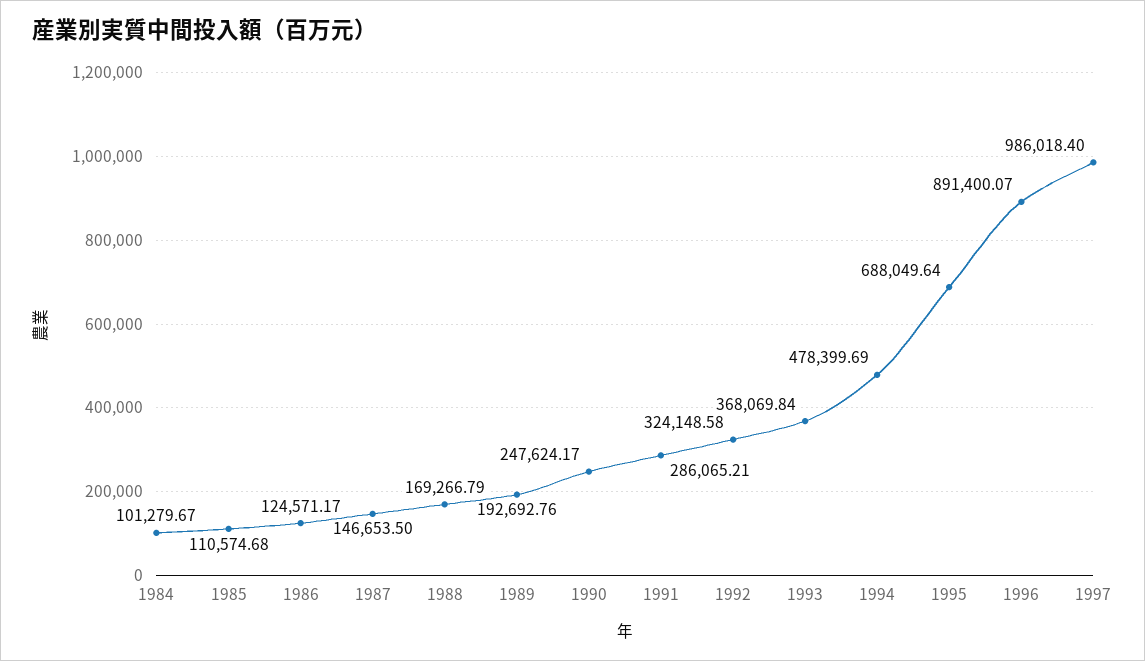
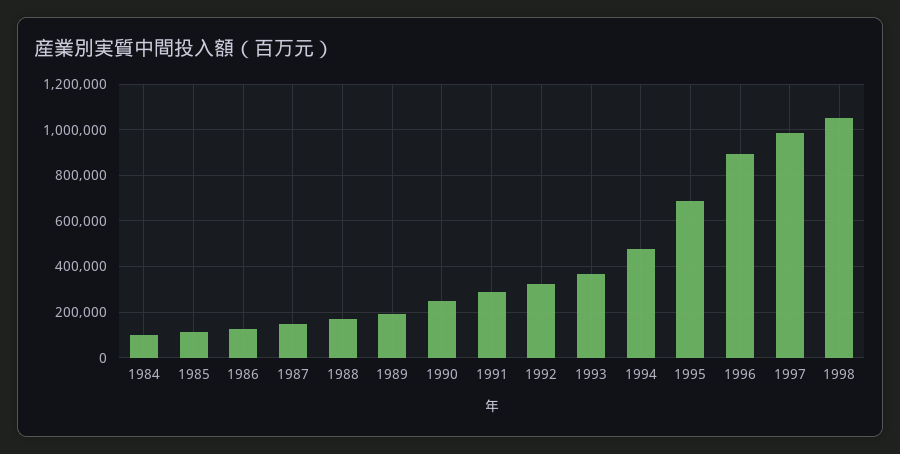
1998: none -> 1050000

